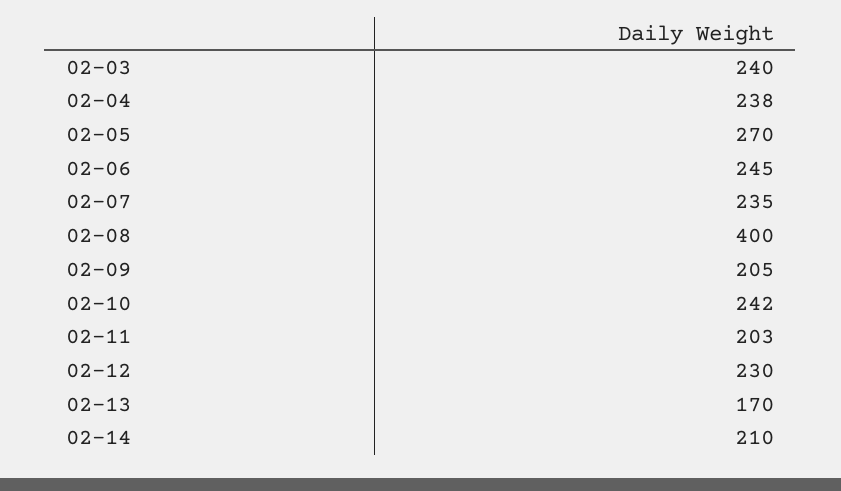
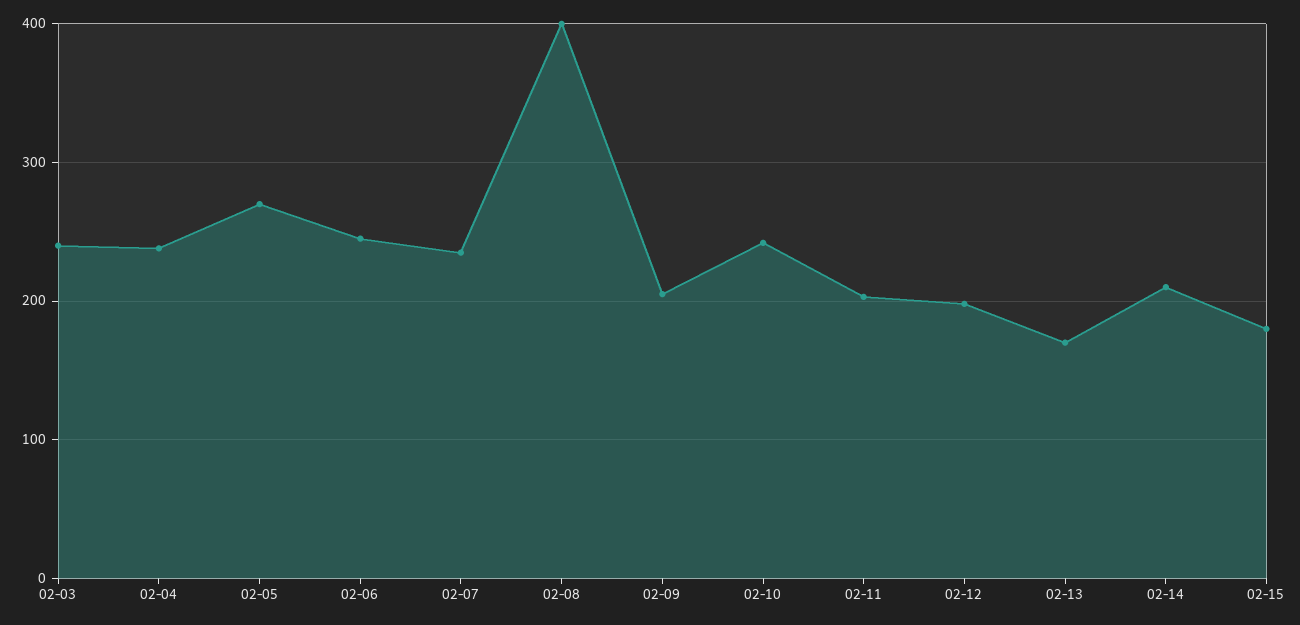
02-12: 230 -> 200
02-15: none -> 180

